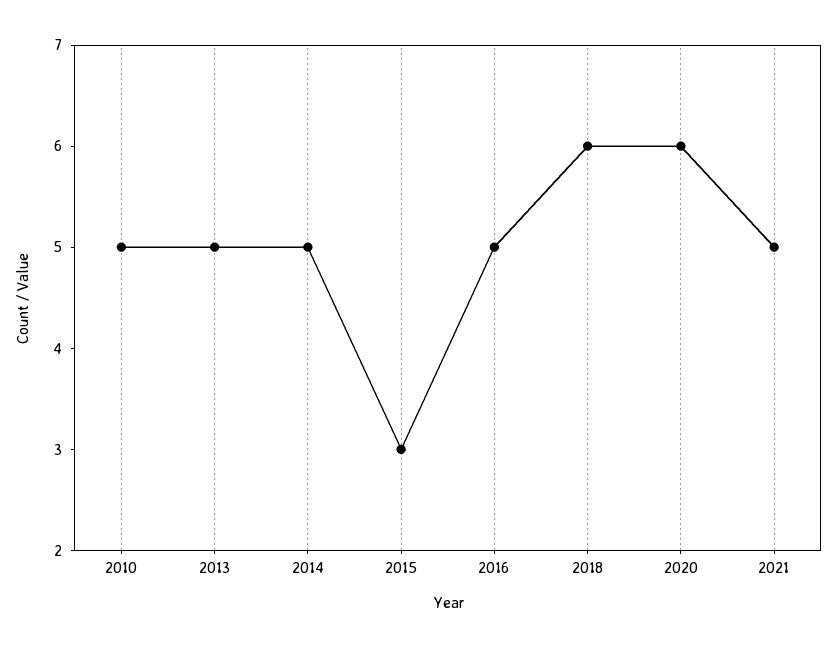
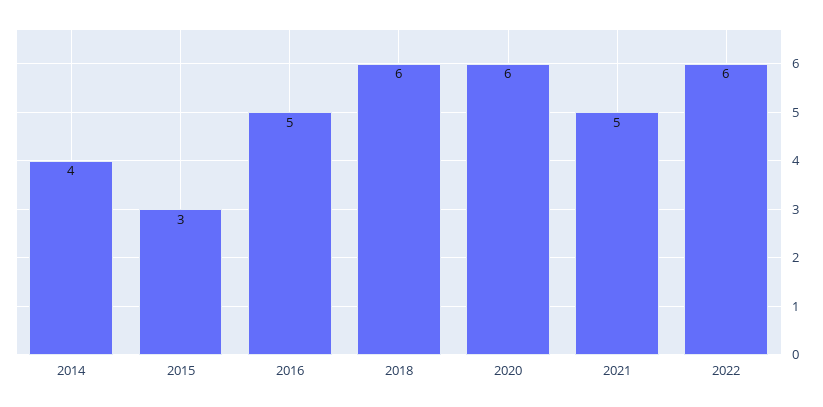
2010: 5 -> none
2013: 5 -> none
2014: 5 -> 4
2022: none -> 6

